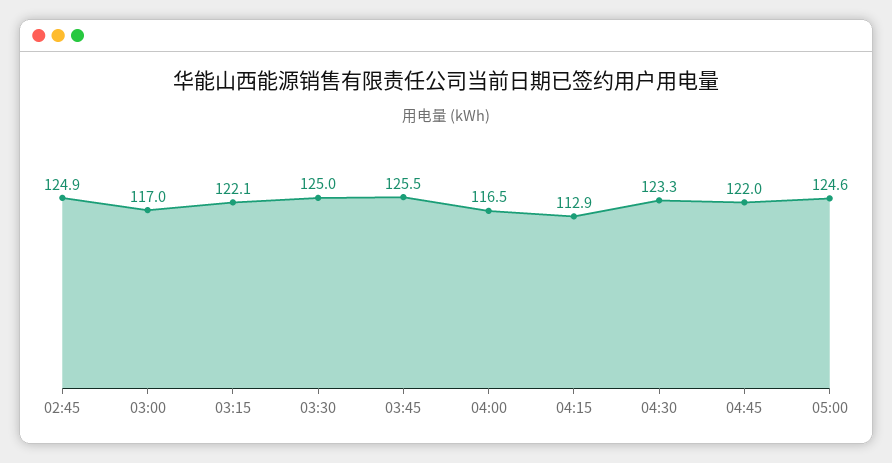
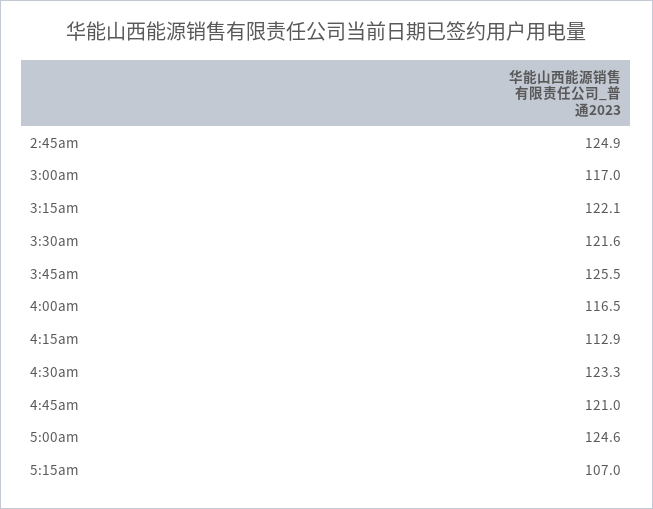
03:30: 125 -> 121.6
04:45: 122 -> 121
5:15am: none -> 107

